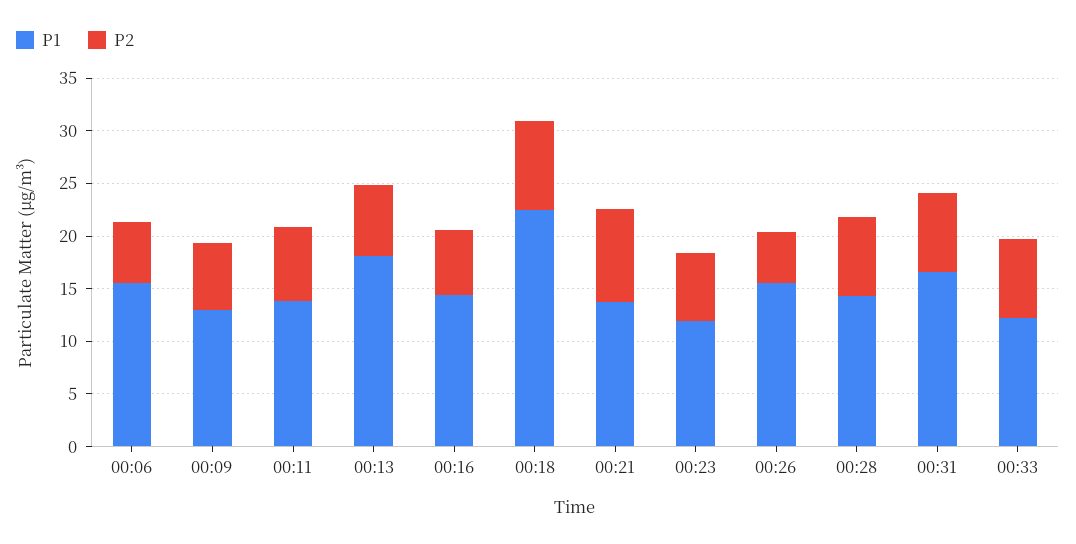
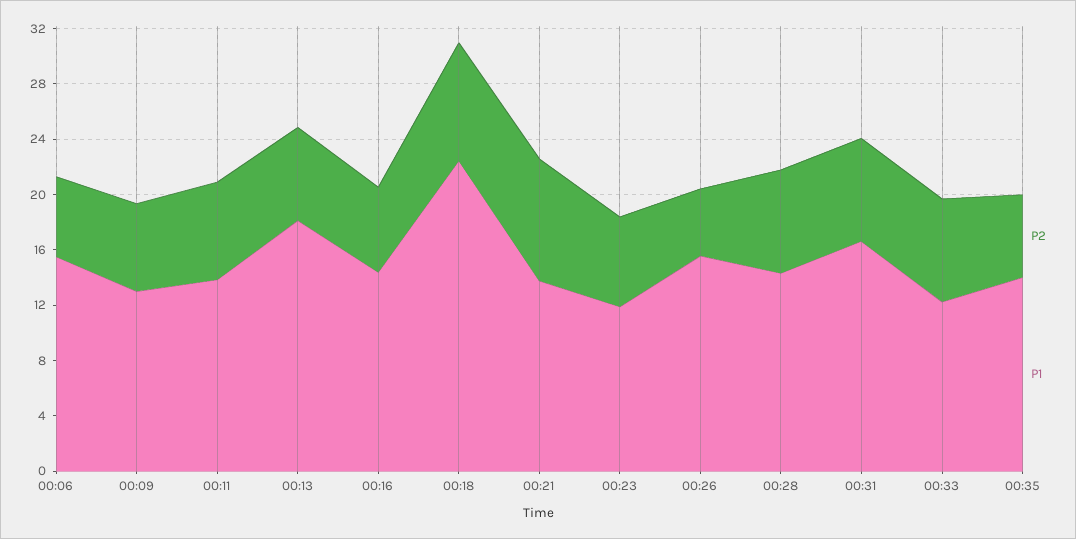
P2, 00:35: none -> 6
P1, 00:35: none -> 14

